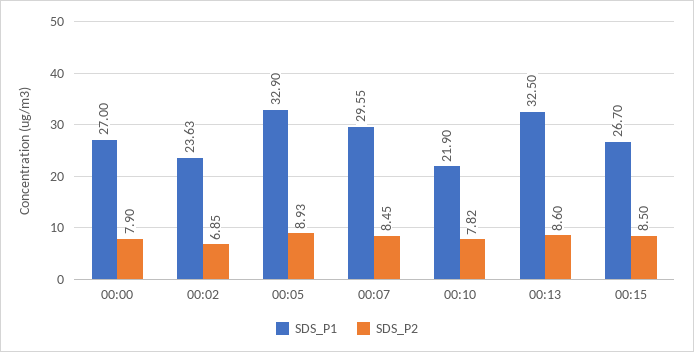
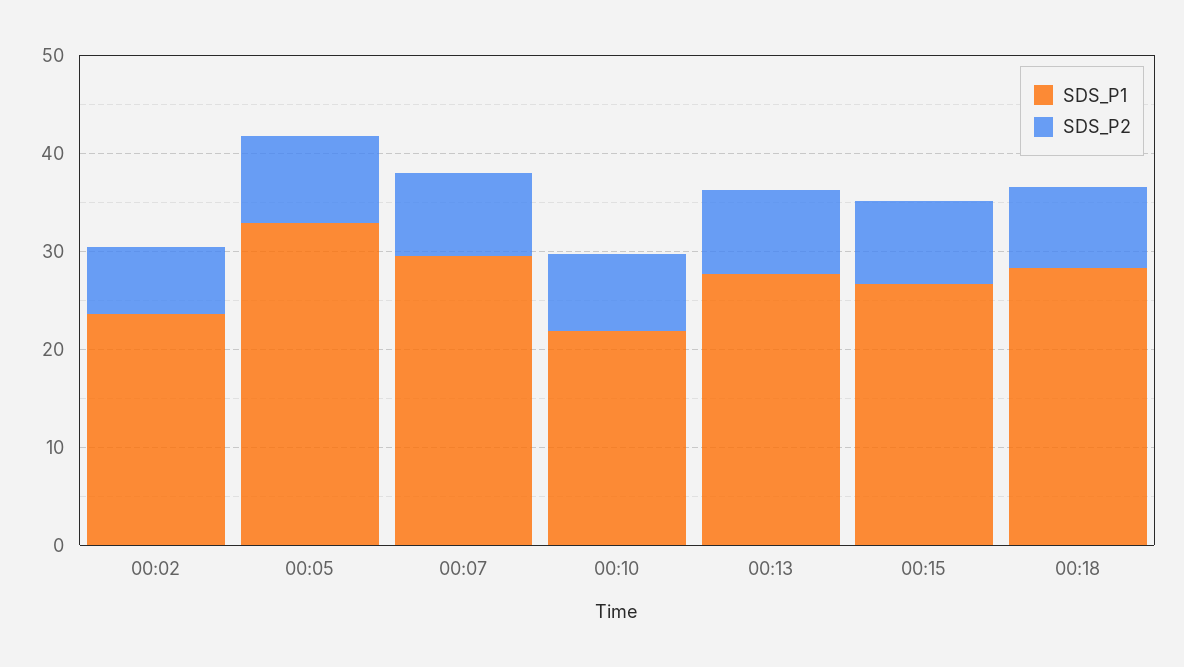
SDS_P1, 00:00: 27 -> none
SDS_P2, 00:00: 7.9 -> none
SDS_P1, 00:13: 32.5 -> 28
SDS_P1, 00:18: none -> 28
SDS_P2, 00:18: none -> 8

